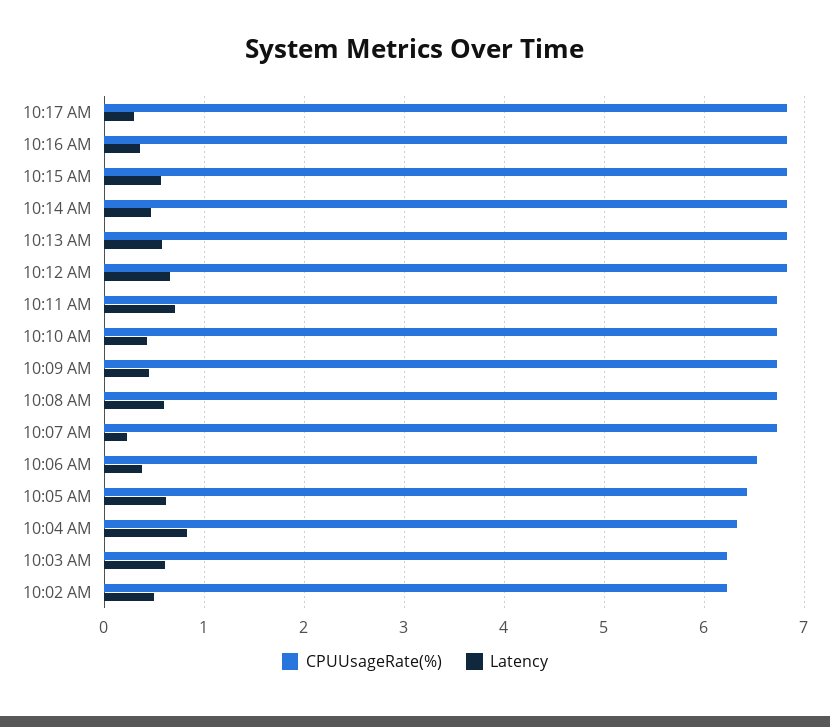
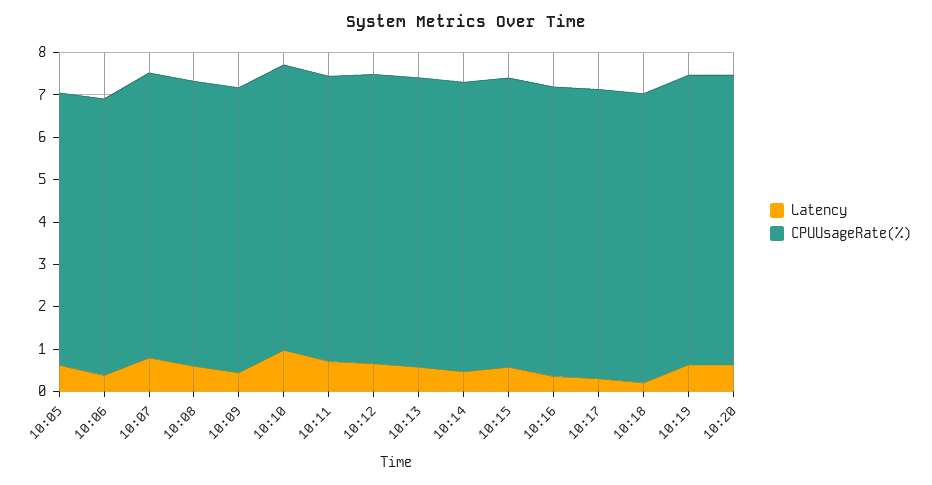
Latency, 10:10 AM: 0.4 -> 1
Latency, 10:07 AM: 0.2 -> 0.8
CPUUsageRate(%), 10:04 AM: 6.3 -> none
Latency, 10:04 AM: 0.8 -> none
CPUUsageRate(%), 10:03 AM: 6.2 -> none
Latency, 10:03 AM: 0.6 -> none
CPUUsageRate(%), 10:02 AM: 6.2 -> none
Latency, 10:02 AM: 0.5 -> none
Latency, 10:18: none -> 0.2
CPUUsageRate(%), 10:18: none -> 6.8
Latency, 10:19: none -> 0.6
CPUUsageRate(%), 10:19: none -> 6.8
Latency, 10:20: none -> 0.6
CPUUsageRate(%), 10:20: none -> 6.8

